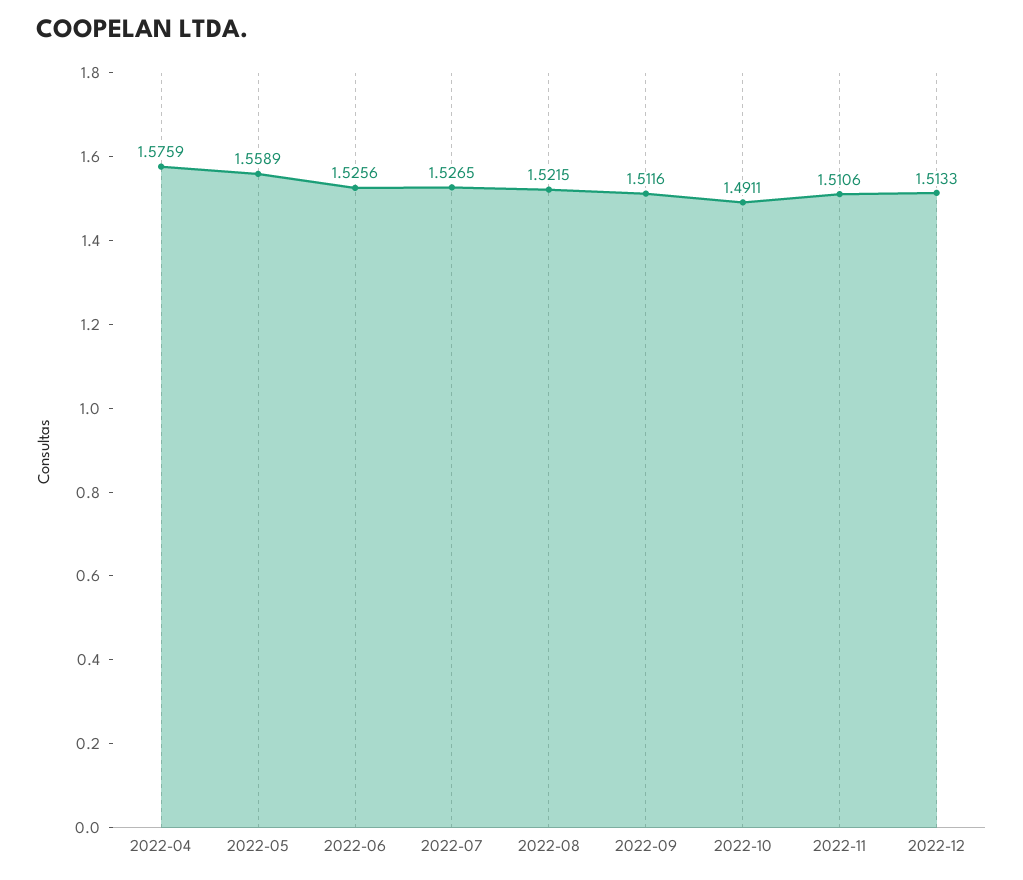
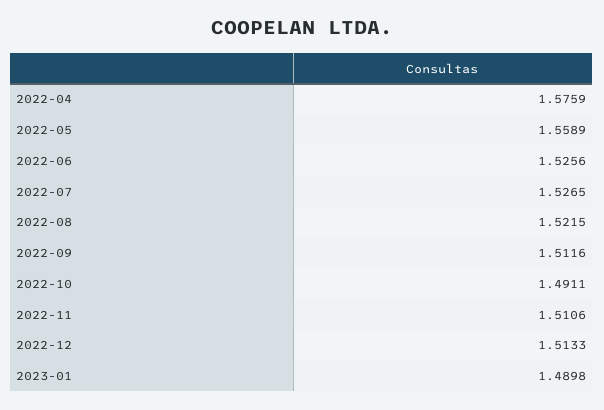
2023-01: none -> 1.4898

